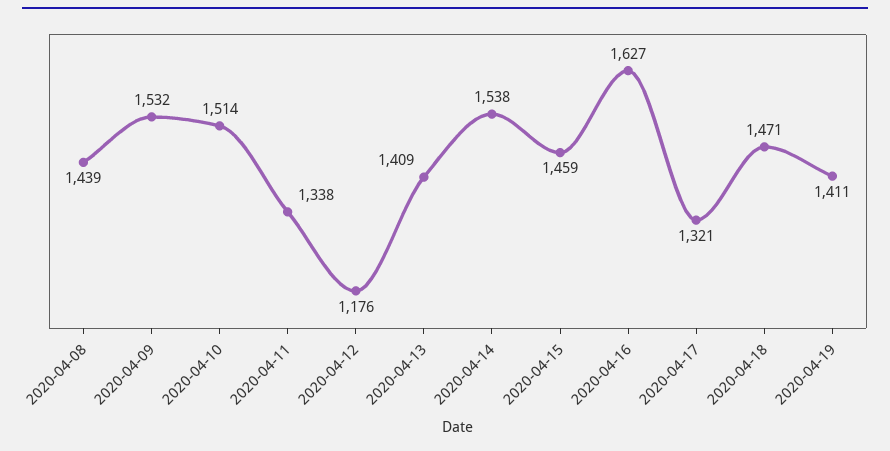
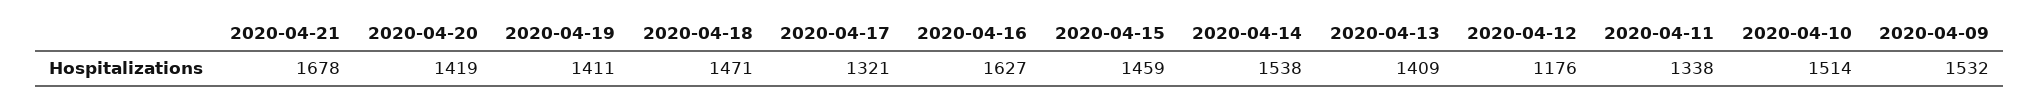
2020-04-08: 1439 -> none
2020-04-21: none -> 1678
2020-04-20: none -> 1419

